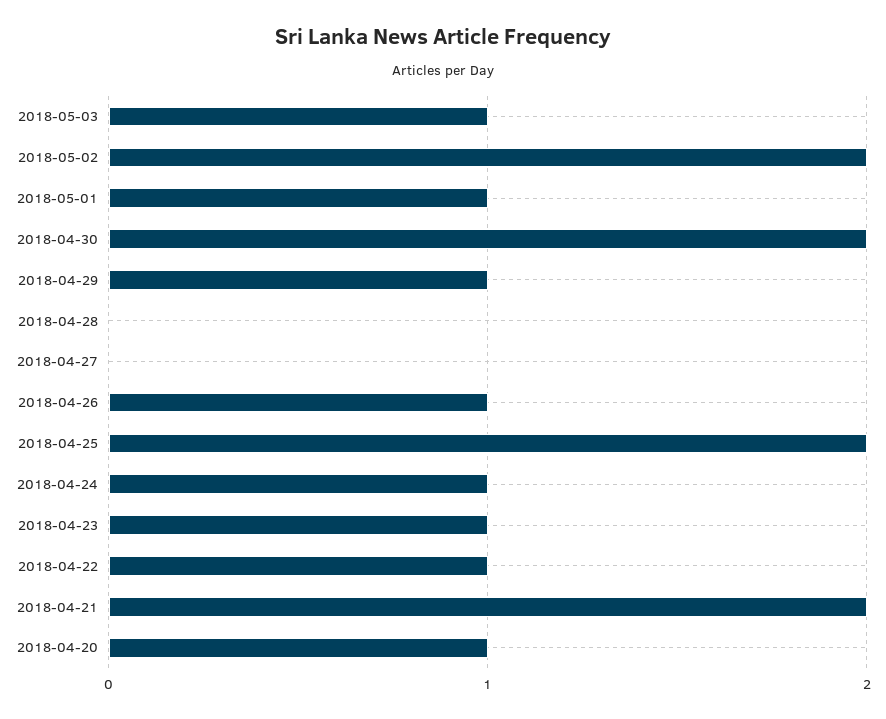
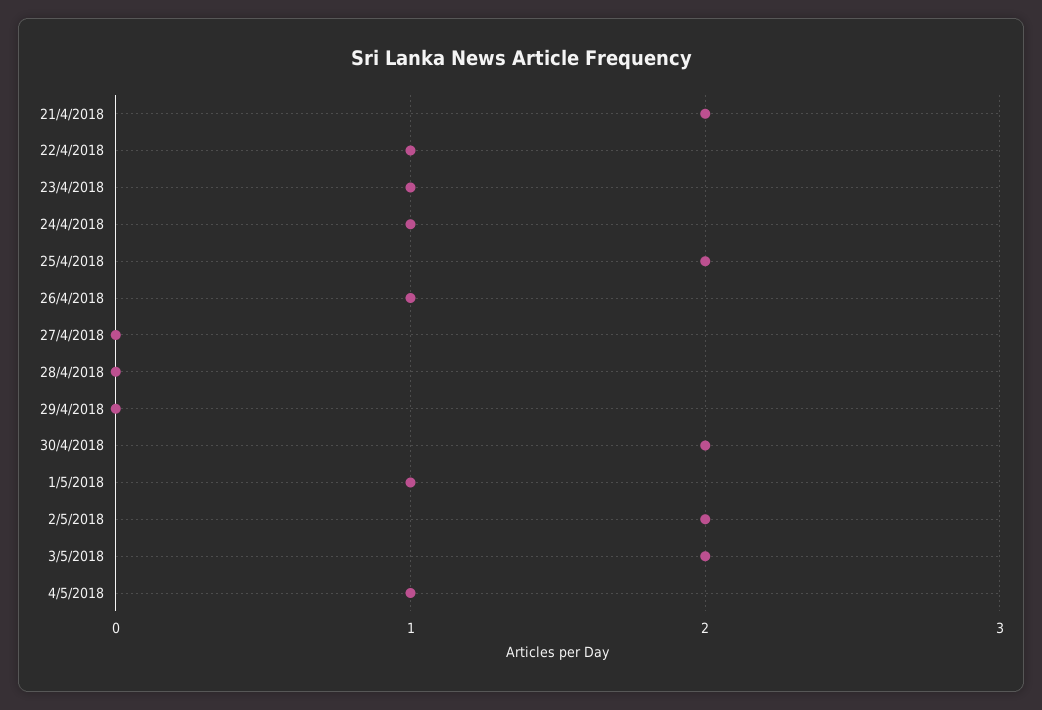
2018-05-03: 1 -> 2
2018-04-29: 1 -> 0
2018-04-20: 1 -> none
4/5/2018: none -> 1

